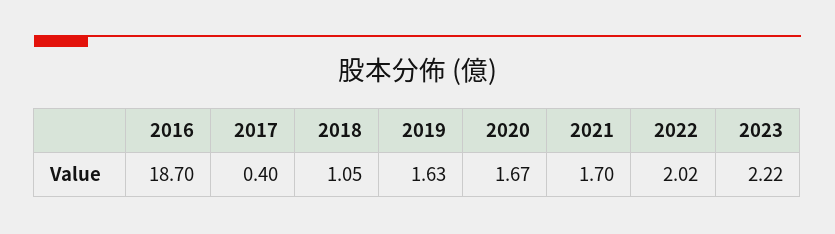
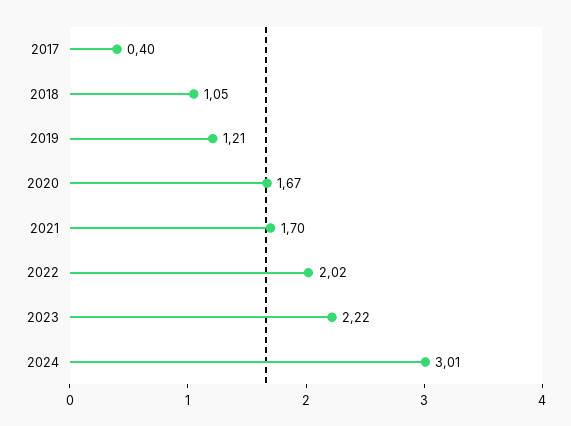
2016: 18.7 -> none
2019: 1.63 -> 1.21
2024: none -> 3.01

